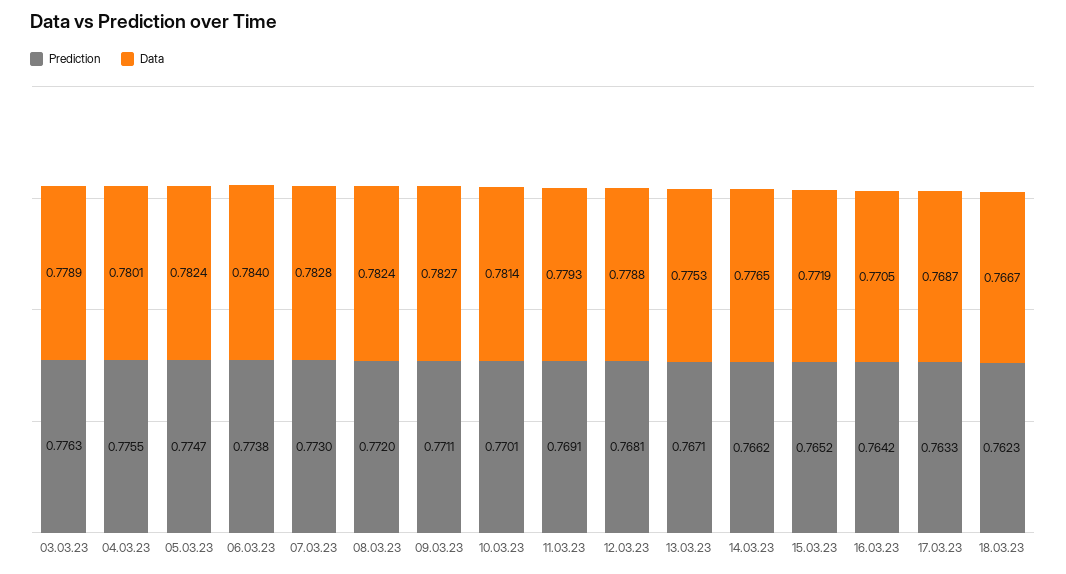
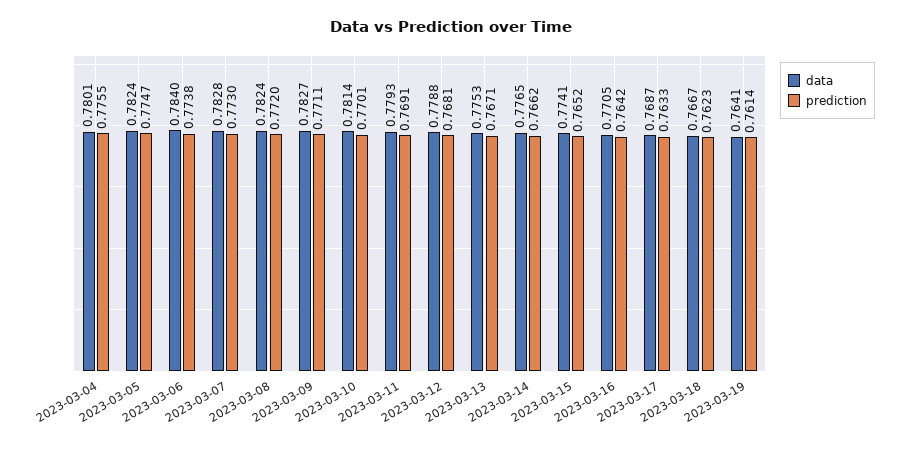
Prediction, 03.03.23: 0.7763 -> none
Data, 03.03.23: 0.7789 -> none
Data, 15.03.23: 0.7719 -> 0.7741
Data, 2023-03-19: none -> 0.7641
Prediction, 2023-03-19: none -> 0.7614

